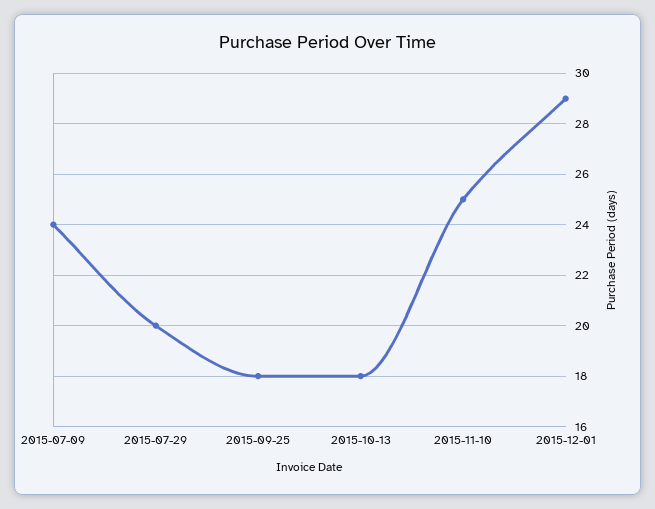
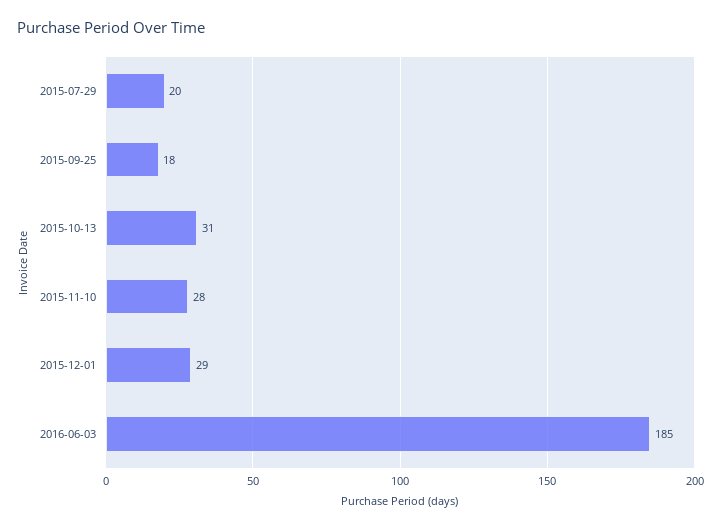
2015-07-09: 24 -> none
2015-10-13: 18 -> 31
2015-11-10: 25 -> 28
2016-06-03: none -> 185

